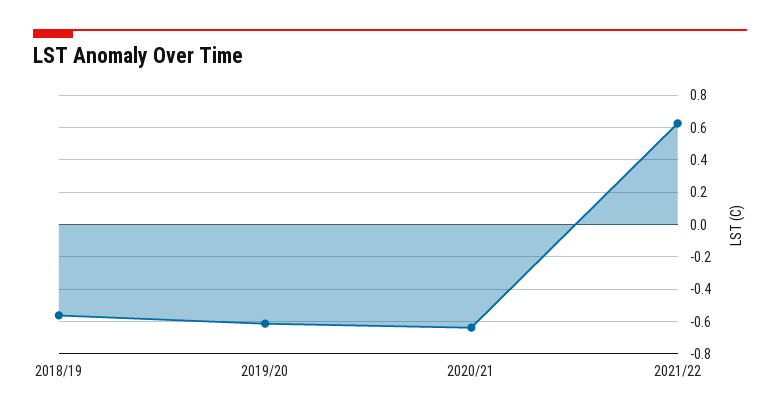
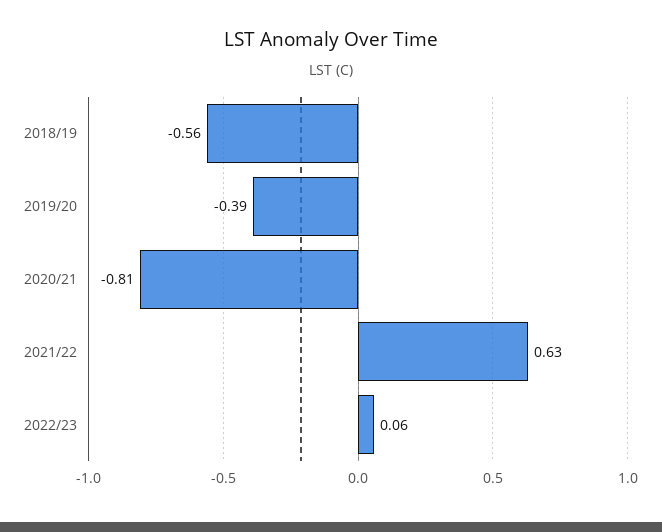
2019/20: -0.6 -> -0.39
2020/21: -0.65 -> -0.81
2022/23: none -> 0.06

